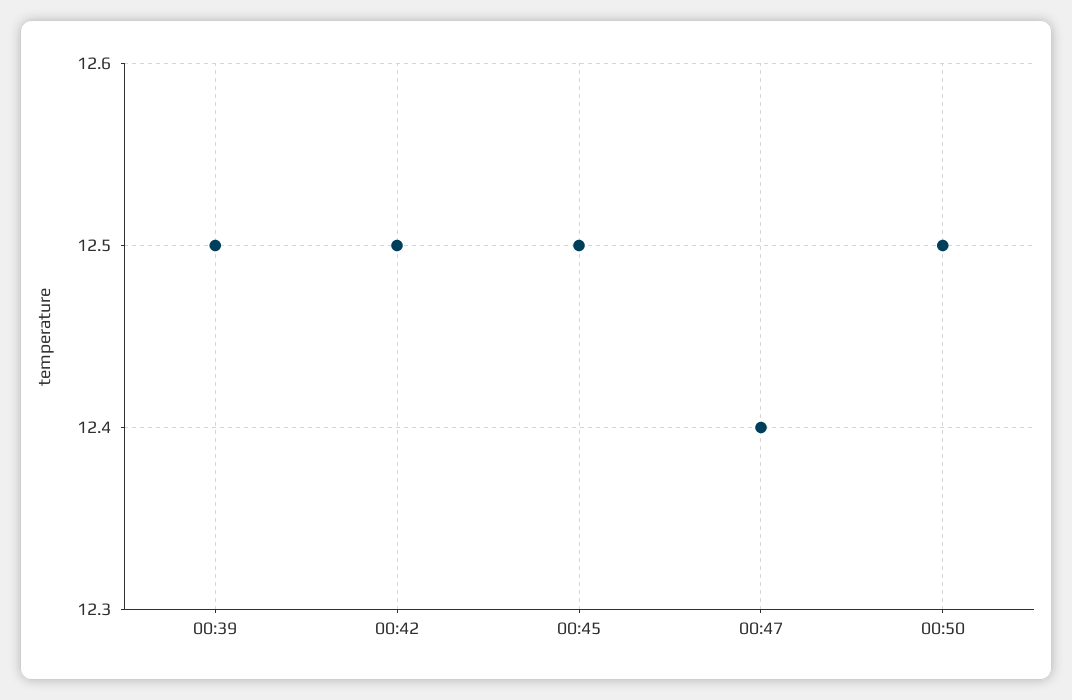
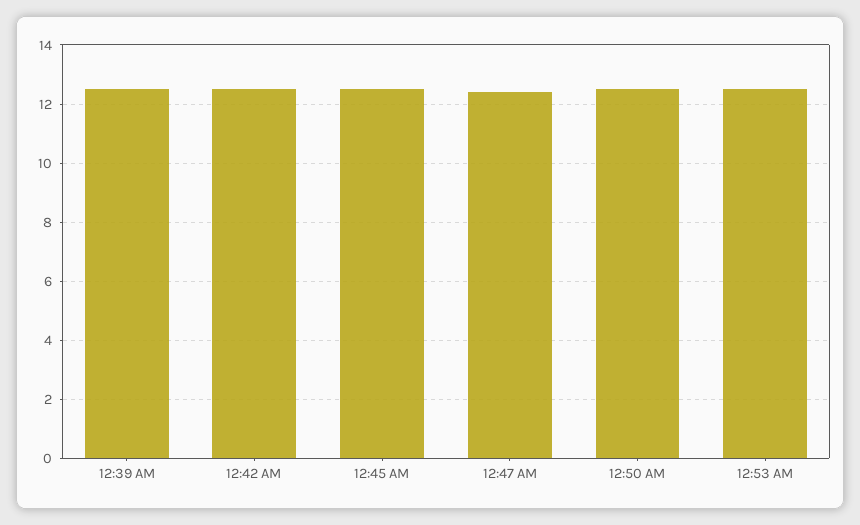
12:53 AM: none -> 12.5

